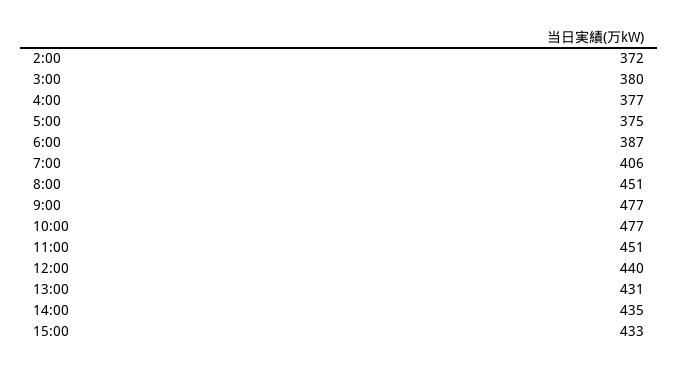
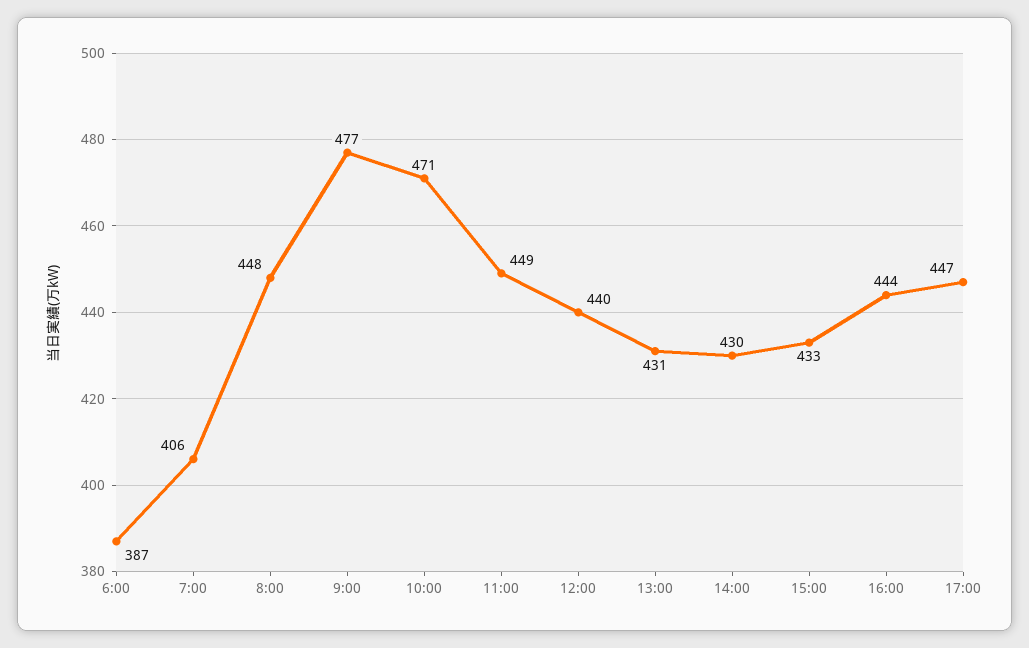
2:00: 372 -> none
3:00: 380 -> none
4:00: 377 -> none
5:00: 375 -> none
8:00: 451 -> 448
10:00: 477 -> 471
11:00: 451 -> 449
14:00: 435 -> 430
16:00: none -> 444
17:00: none -> 447

